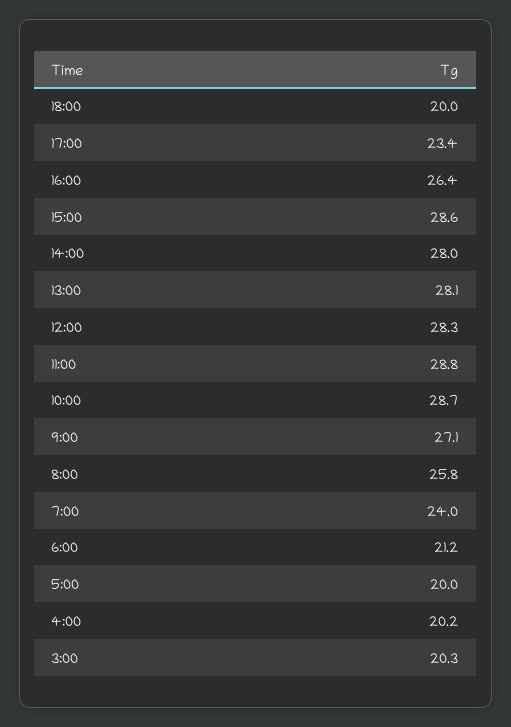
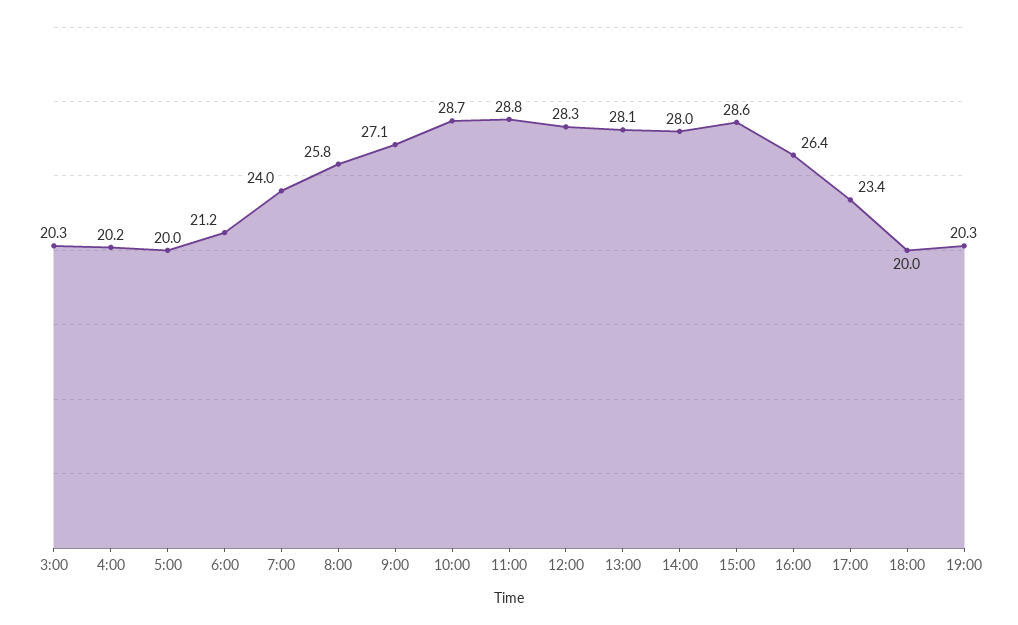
19:00: none -> 20.3

